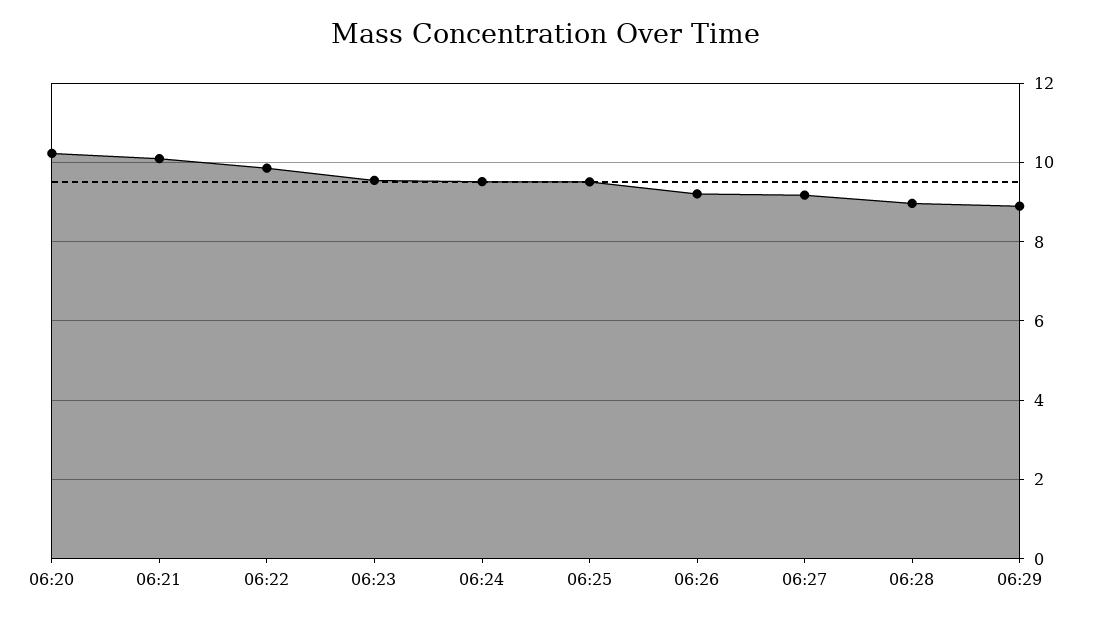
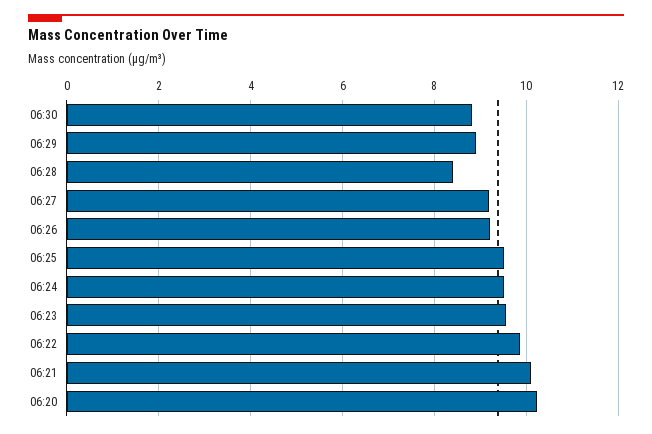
06:28: 9 -> 8.4
06:30: none -> 8.8

